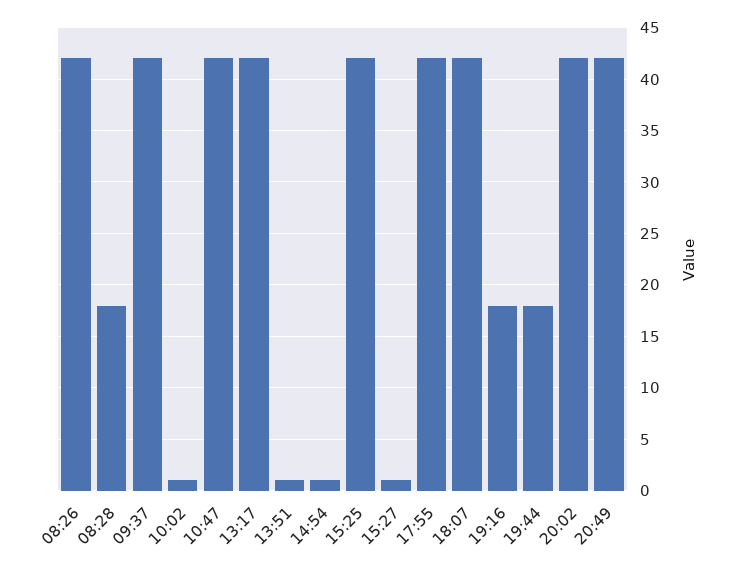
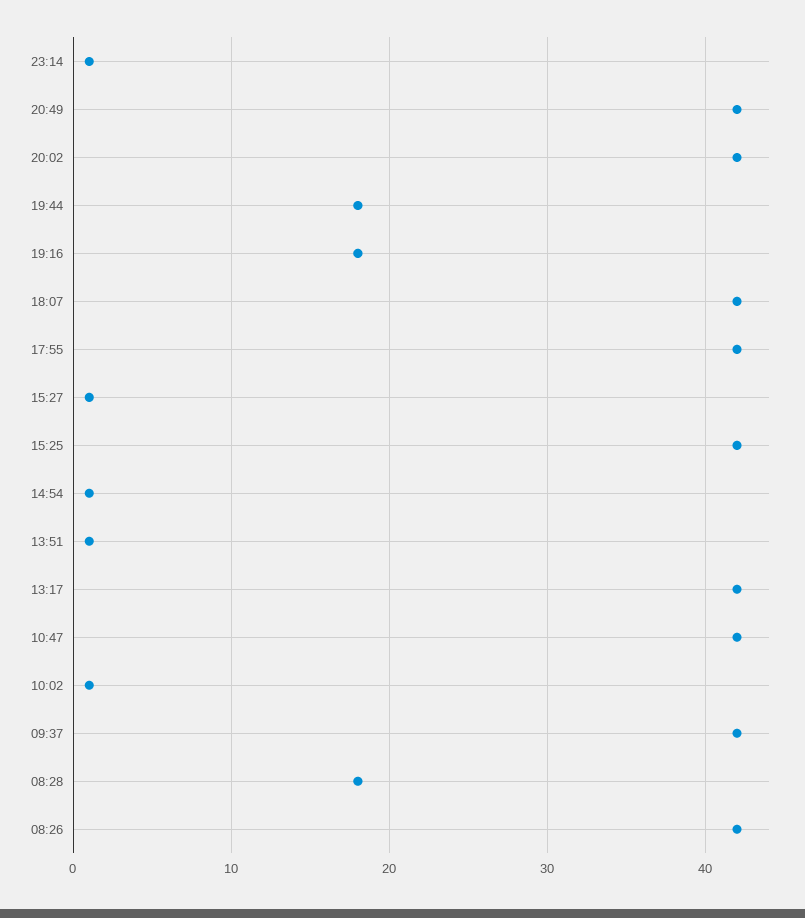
23:14: none -> 1

